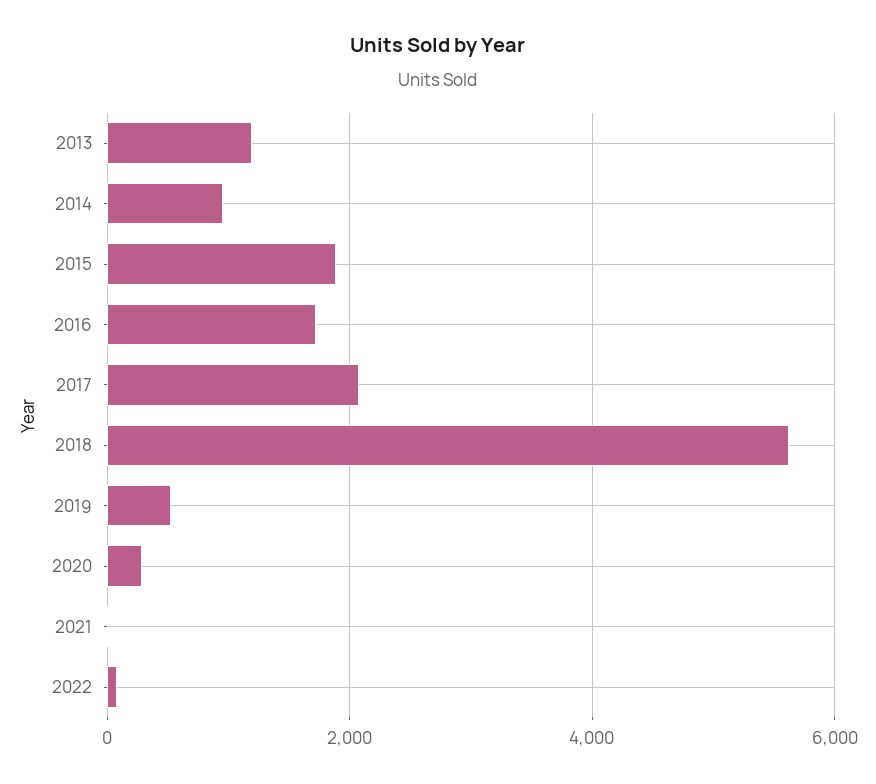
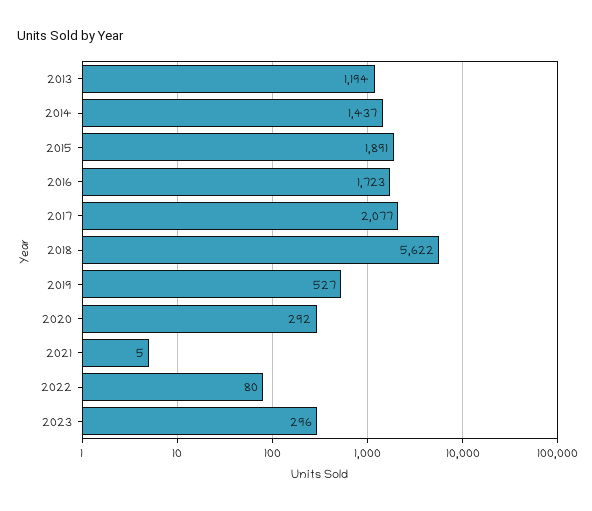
2014: 1000 -> 1437
2023: none -> 296

